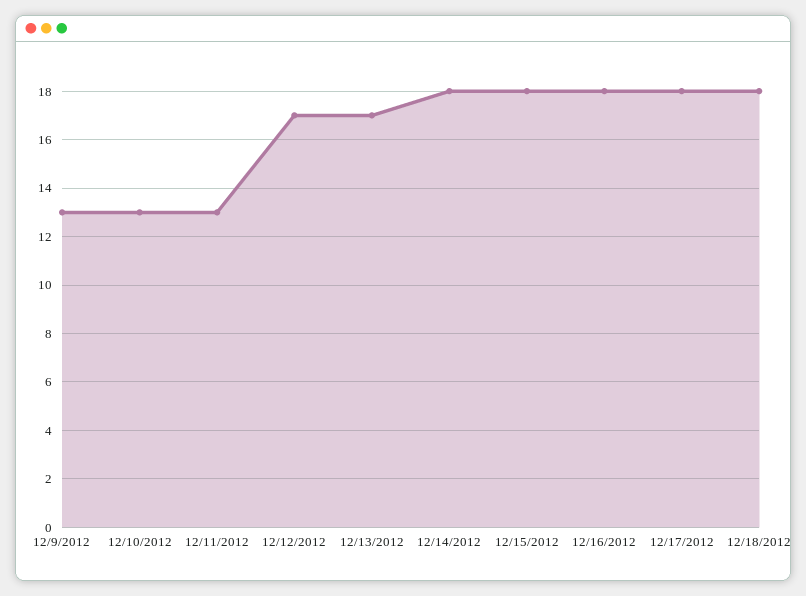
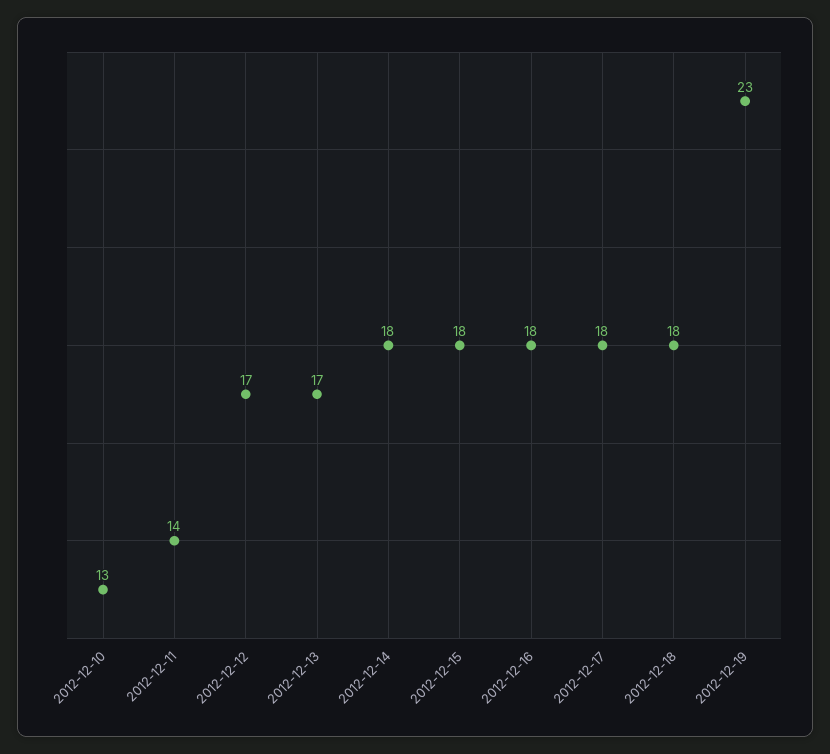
12/9/2012: 13 -> none
12/11/2012: 13 -> 14
2012-12-19: none -> 23

